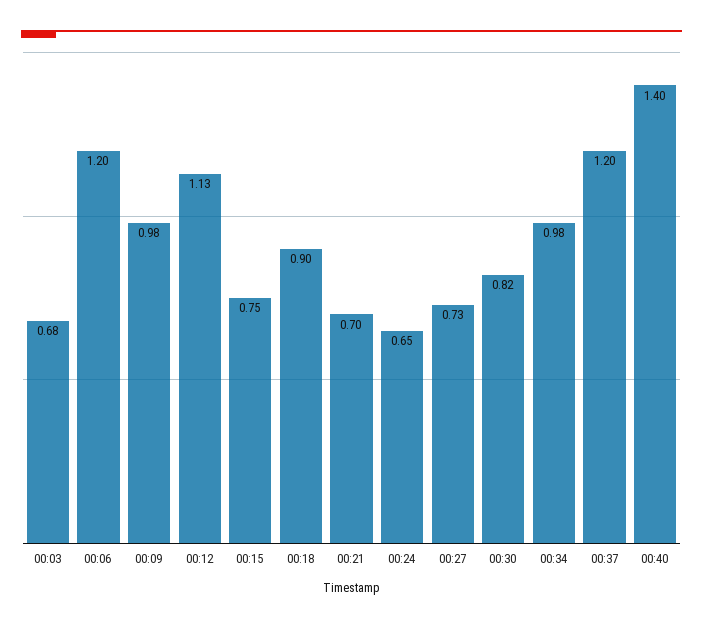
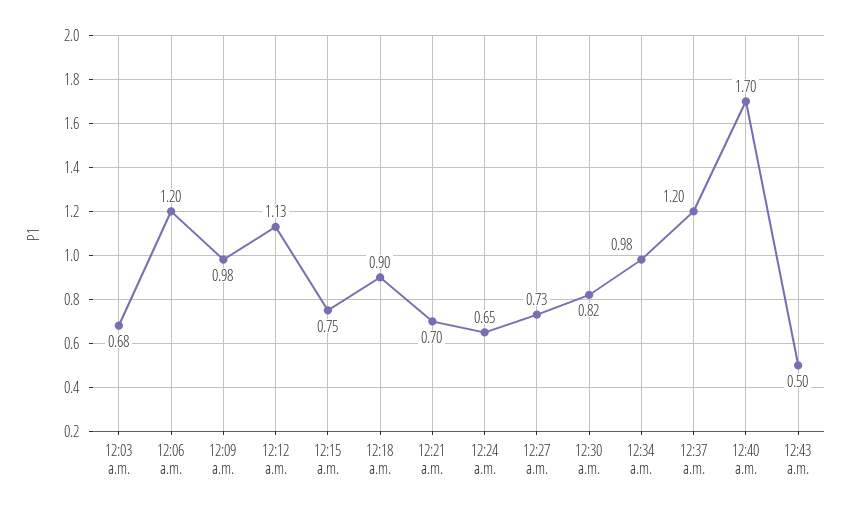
00:40: 1.4 -> 1.7
12:43 a.m.: none -> 0.5

